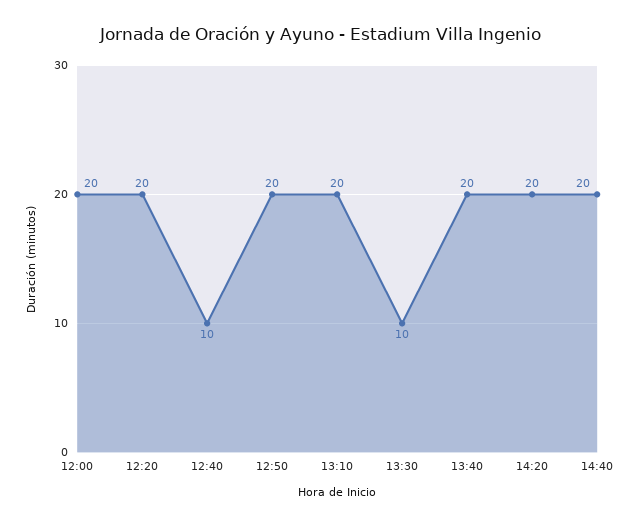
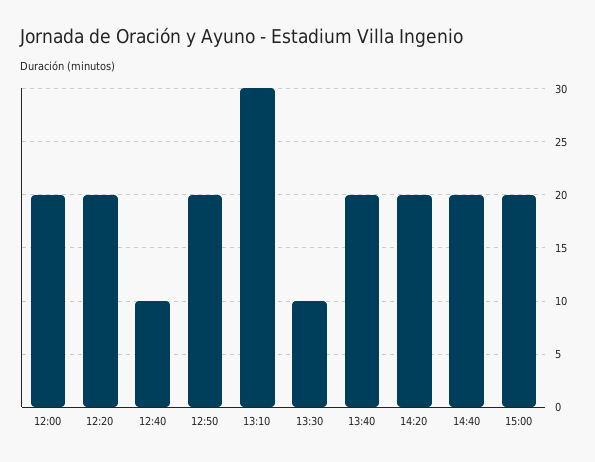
13:10: 20 -> 30
15:00: none -> 20

